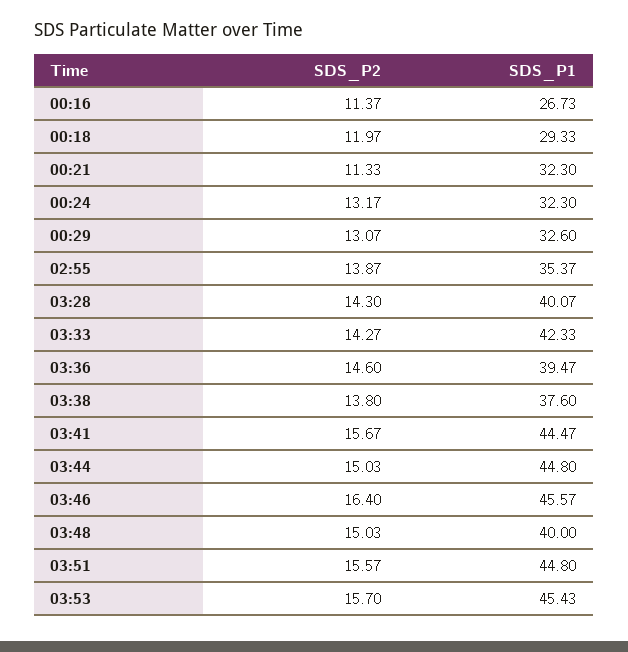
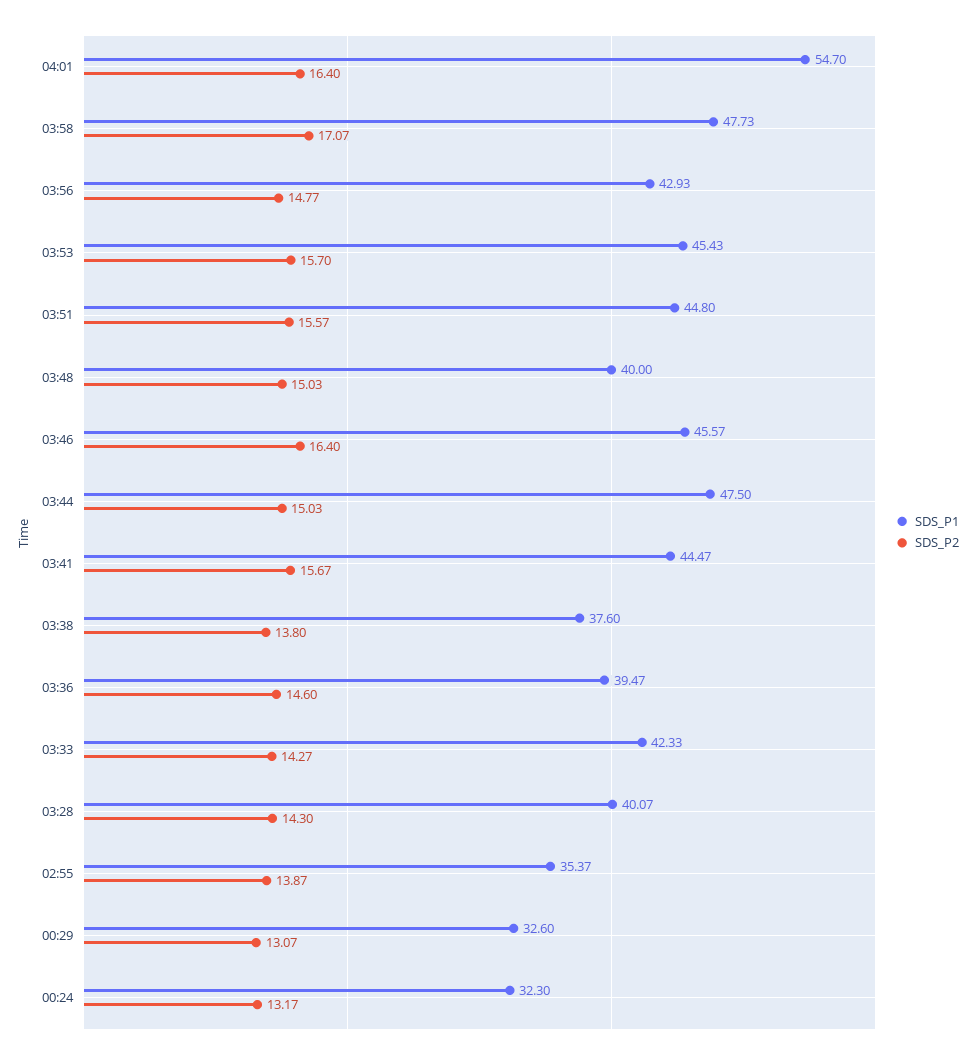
SDS_P2, 00:16: 11.37 -> none
SDS_P1, 00:16: 26.73 -> none
SDS_P2, 00:18: 11.97 -> none
SDS_P1, 00:18: 29.33 -> none
SDS_P2, 00:21: 11.33 -> none
SDS_P1, 00:21: 32.3 -> none
SDS_P1, 03:44: 44.8 -> 47.5
SDS_P1, 04:01: none -> 54.7
SDS_P2, 04:01: none -> 16.4
SDS_P1, 03:58: none -> 47.73
SDS_P2, 03:58: none -> 17.07
SDS_P1, 03:56: none -> 42.93
SDS_P2, 03:56: none -> 14.77

